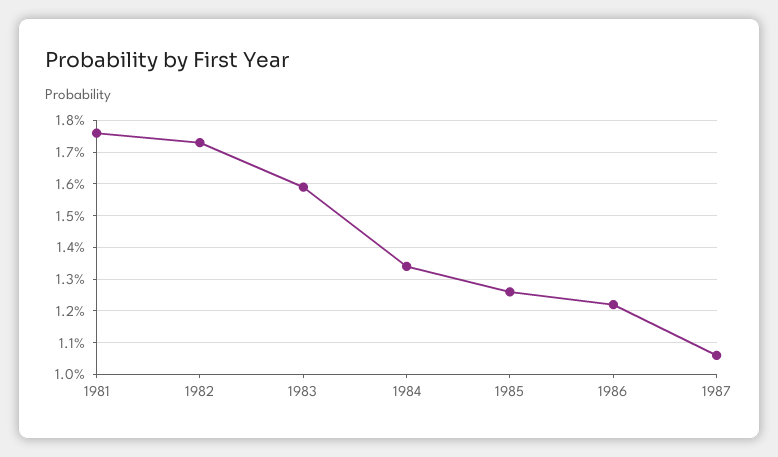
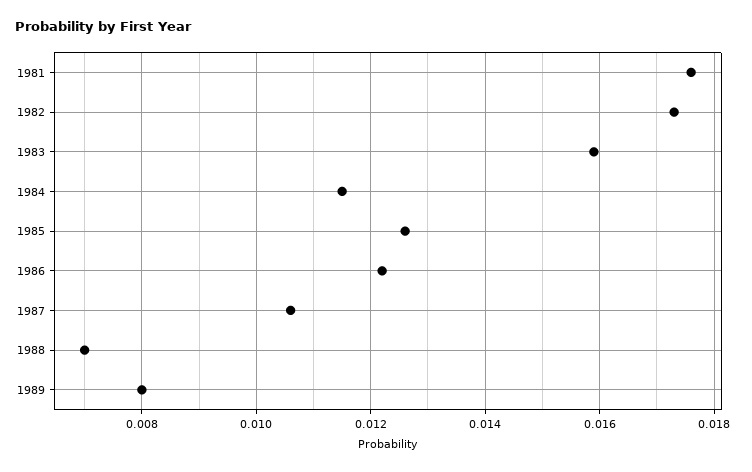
1984: 0.0135 -> 0.0115
1988: none -> 0.007
1989: none -> 0.008

